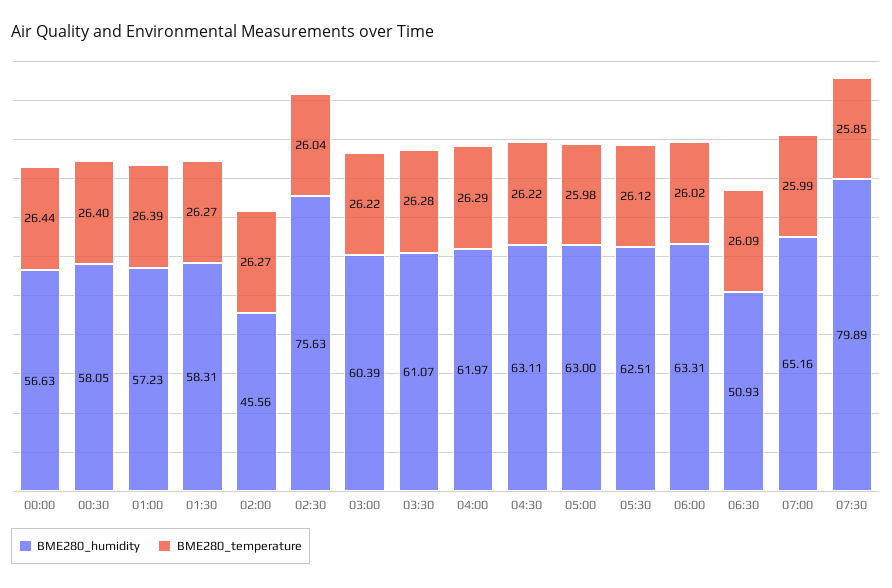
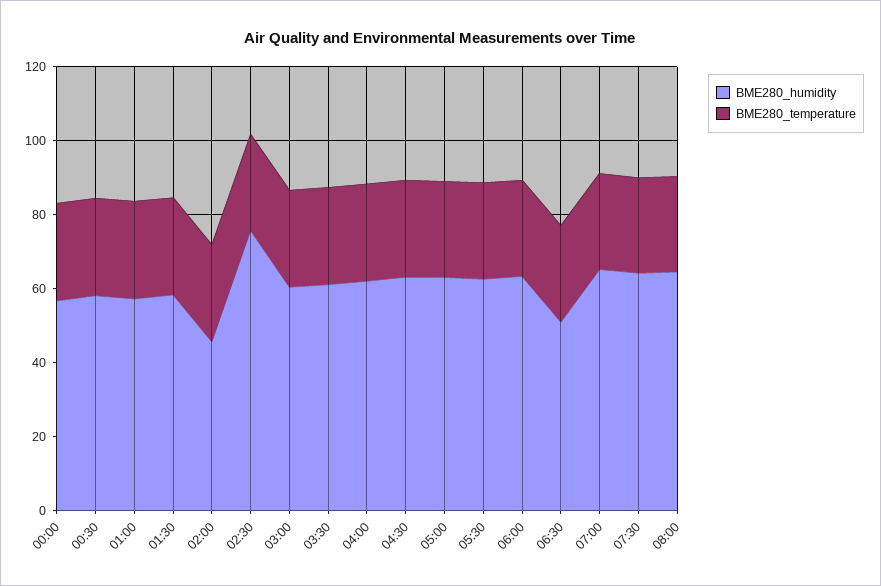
BME280_humidity, 07:30: 79.89 -> 65
BME280_humidity, 08:00: none -> 65
BME280_temperature, 08:00: none -> 25

